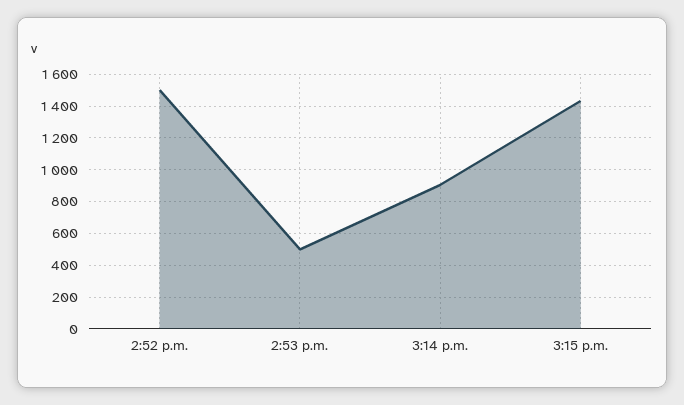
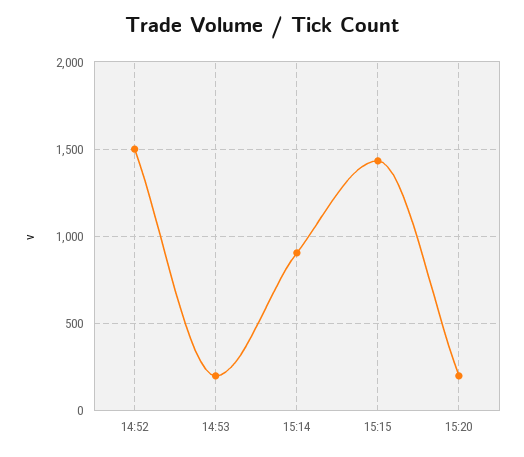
2:53 p.m.: 500 -> 200
15:20: none -> 200

